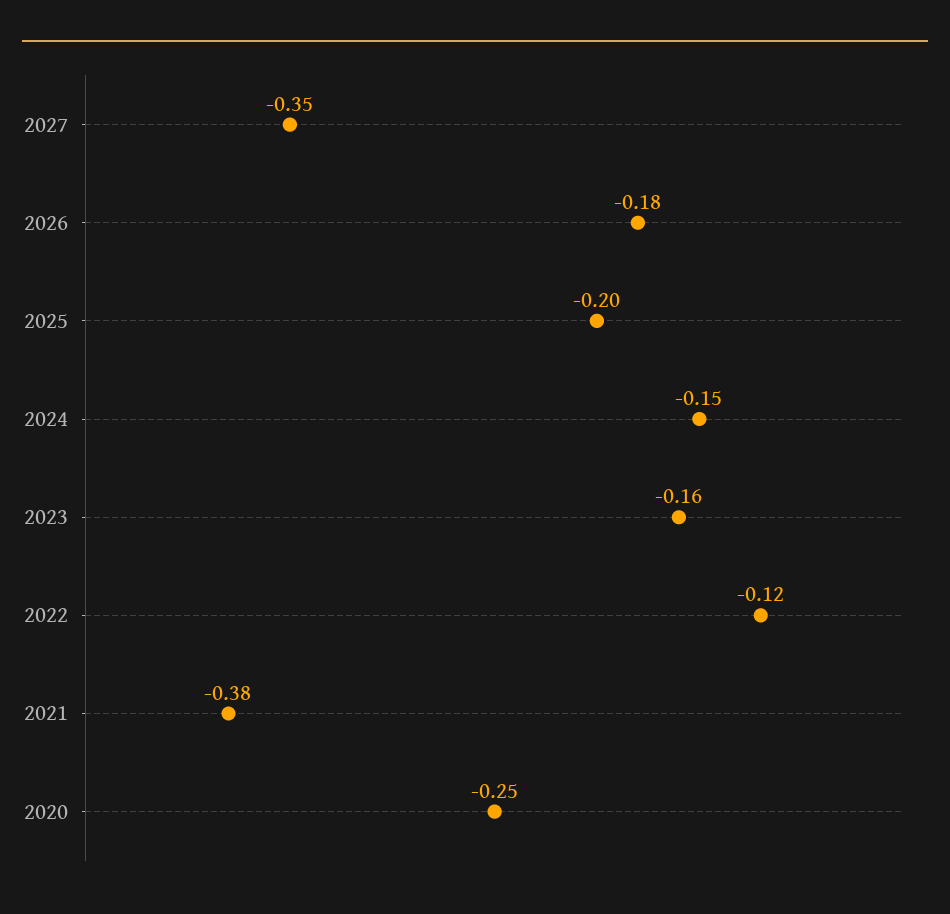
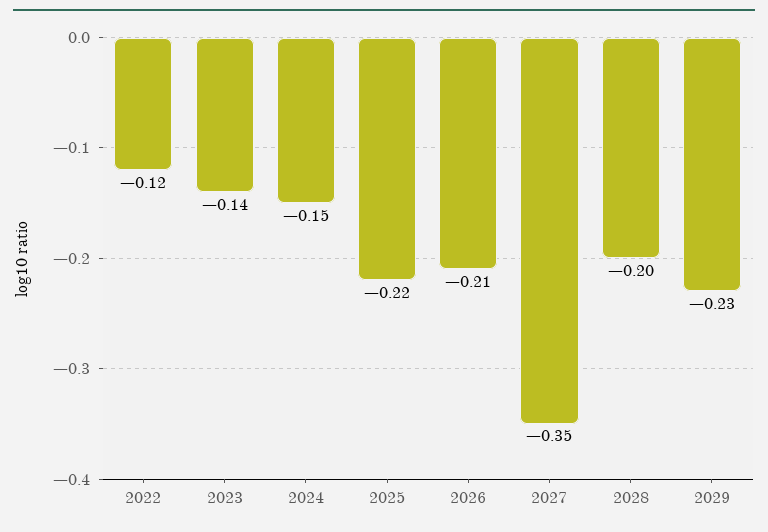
2026: -0.18 -> -0.21
2025: -0.2 -> -0.22
2023: -0.16 -> -0.14
2021: -0.38 -> none
2020: -0.25 -> none
2028: none -> -0.2
2029: none -> -0.23

